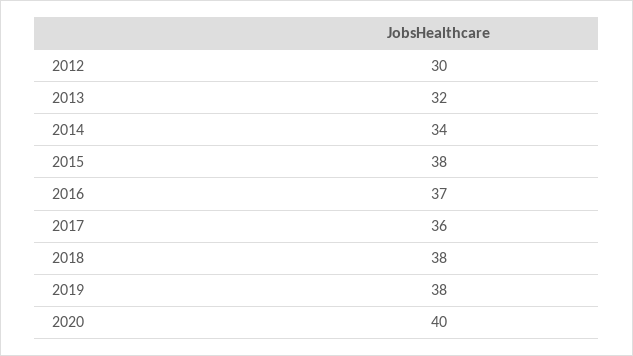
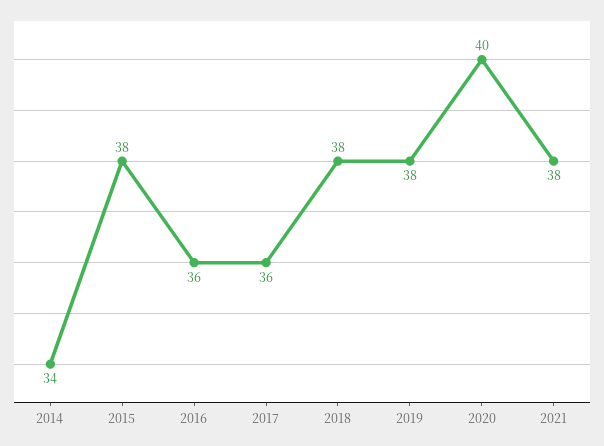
2012: 30 -> none
2013: 32 -> none
2016: 37 -> 36
2021: none -> 38

